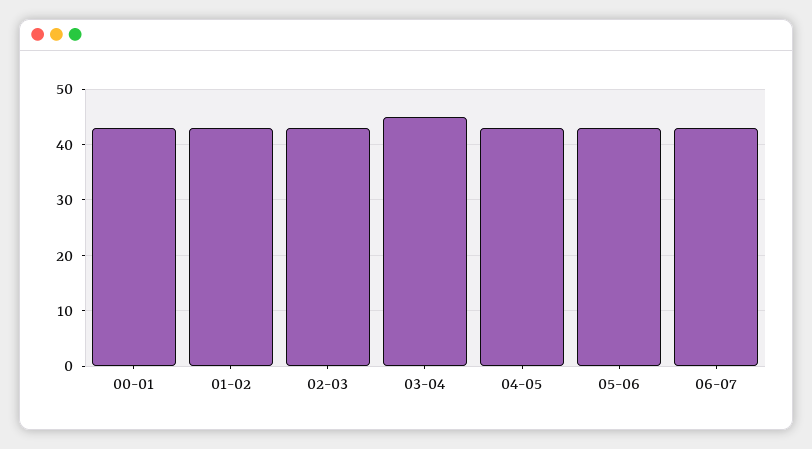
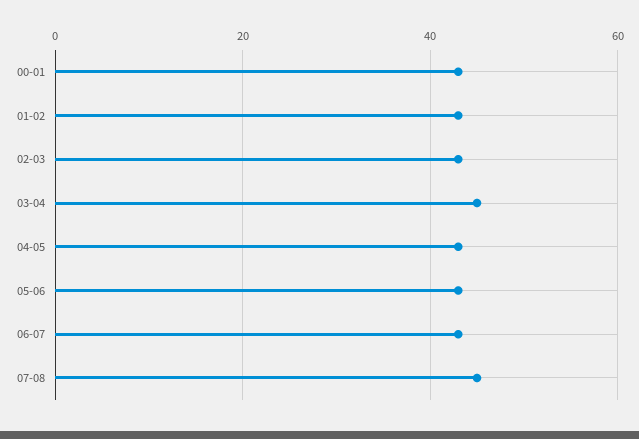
07-08: none -> 45

